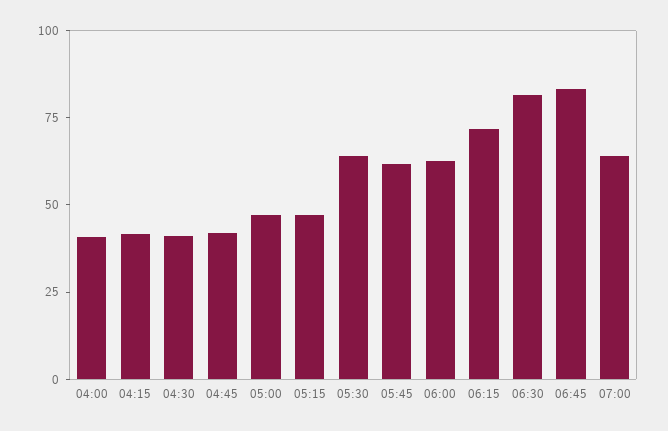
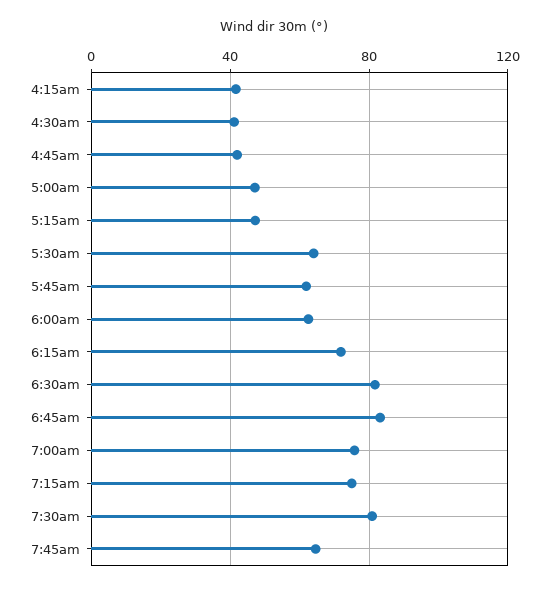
04:00: 40 -> none
07:00: 65 -> 75
7:15am: none -> 75
7:30am: none -> 80
7:45am: none -> 65

